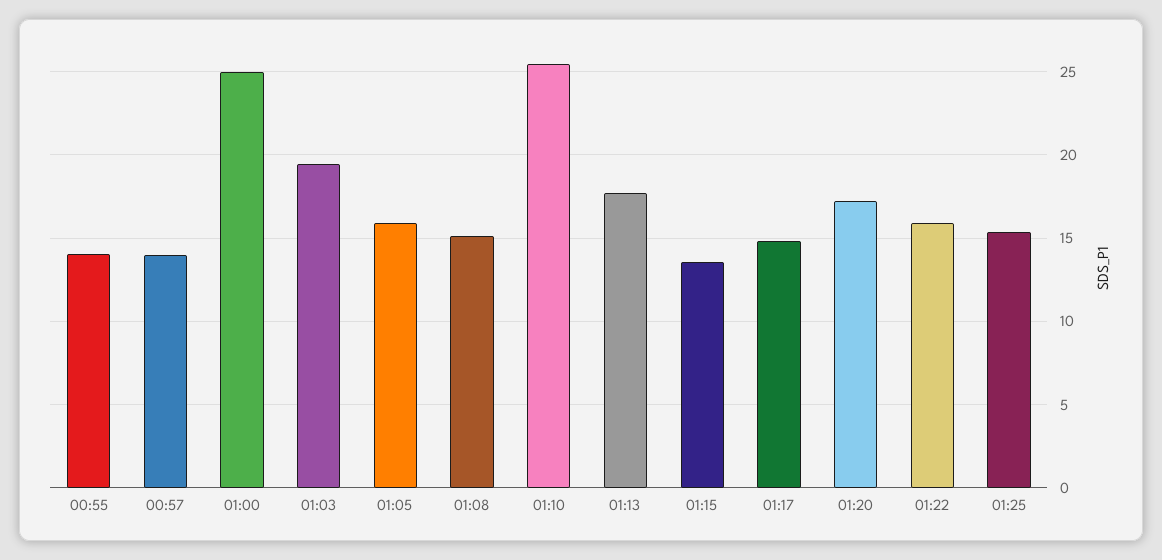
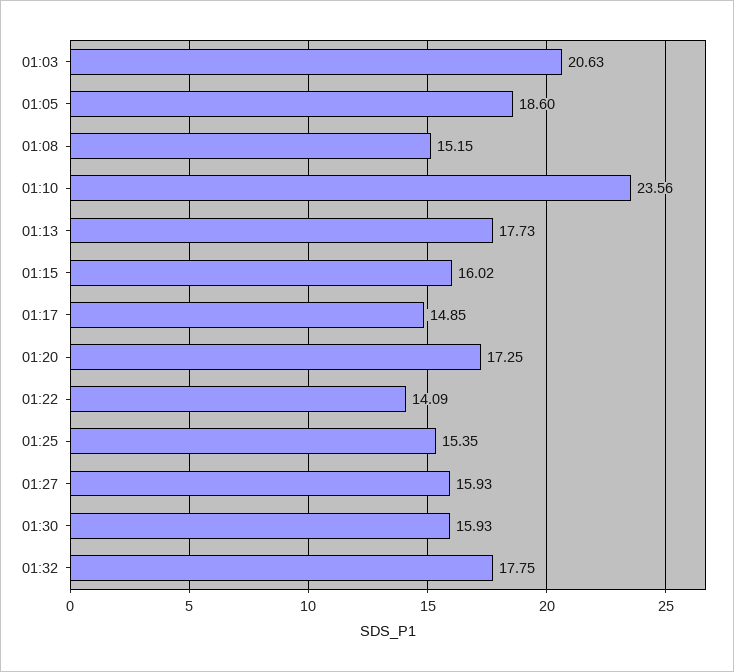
00:55: 14 -> none
00:57: 14 -> none
01:00: 25 -> none
01:03: 19.5 -> 20.63
01:05: 16 -> 18.6
01:10: 25.5 -> 23.56
01:15: 13.5 -> 16.02
01:22: 16 -> 14.09
01:27: none -> 15.93
01:30: none -> 15.93
01:32: none -> 17.75

